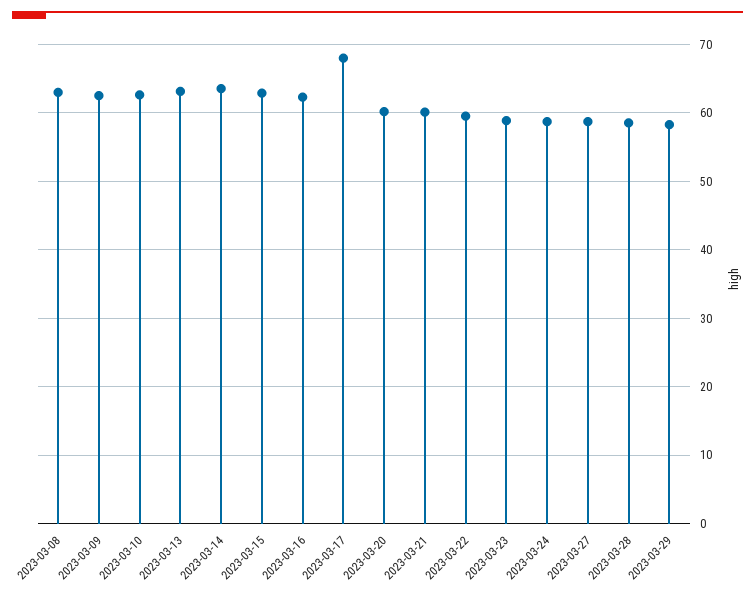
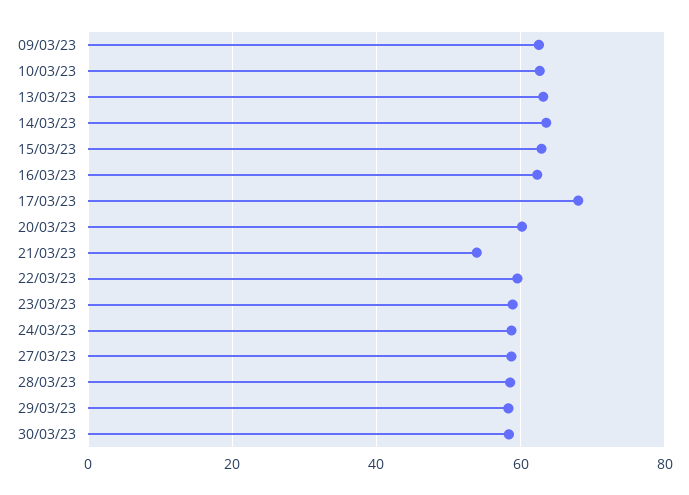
2023-03-08: 63 -> none
2023-03-21: 60 -> 54
30/03/23: none -> 58

